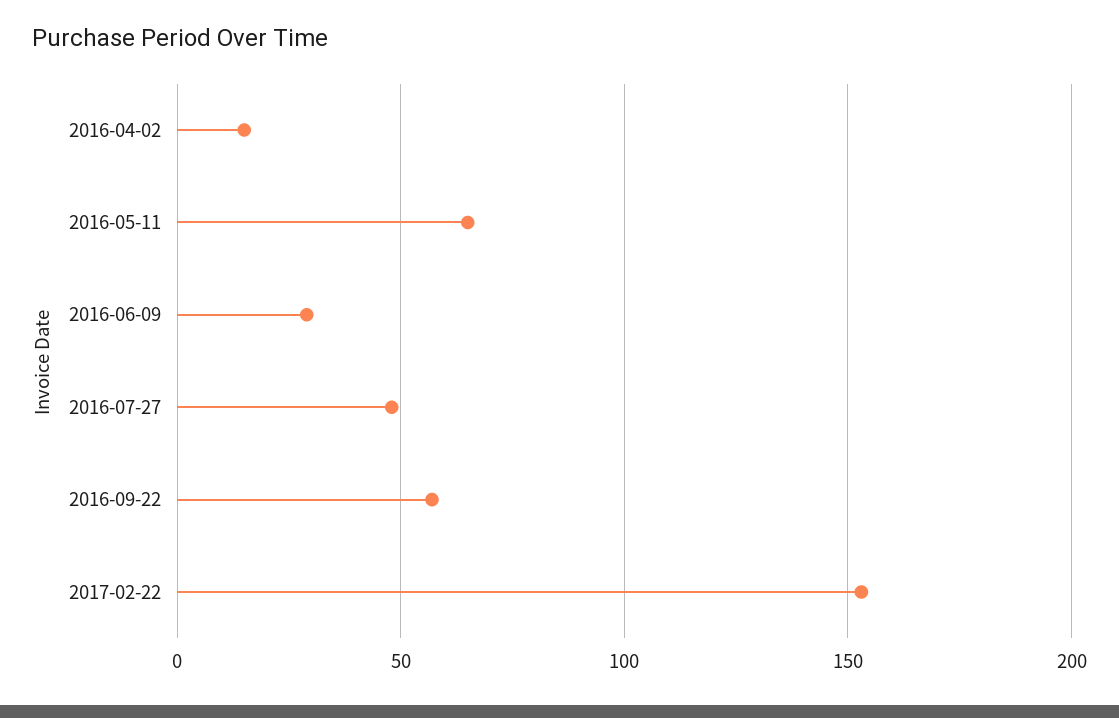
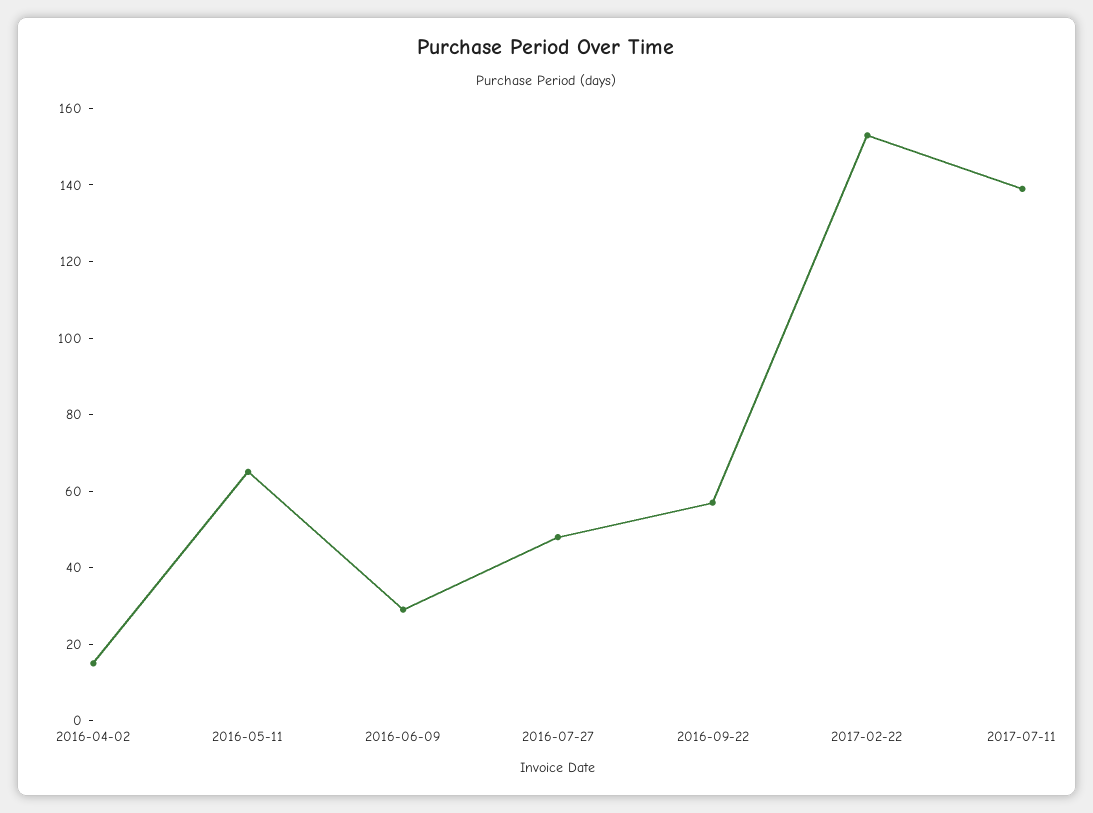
2017-07-11: none -> 140

